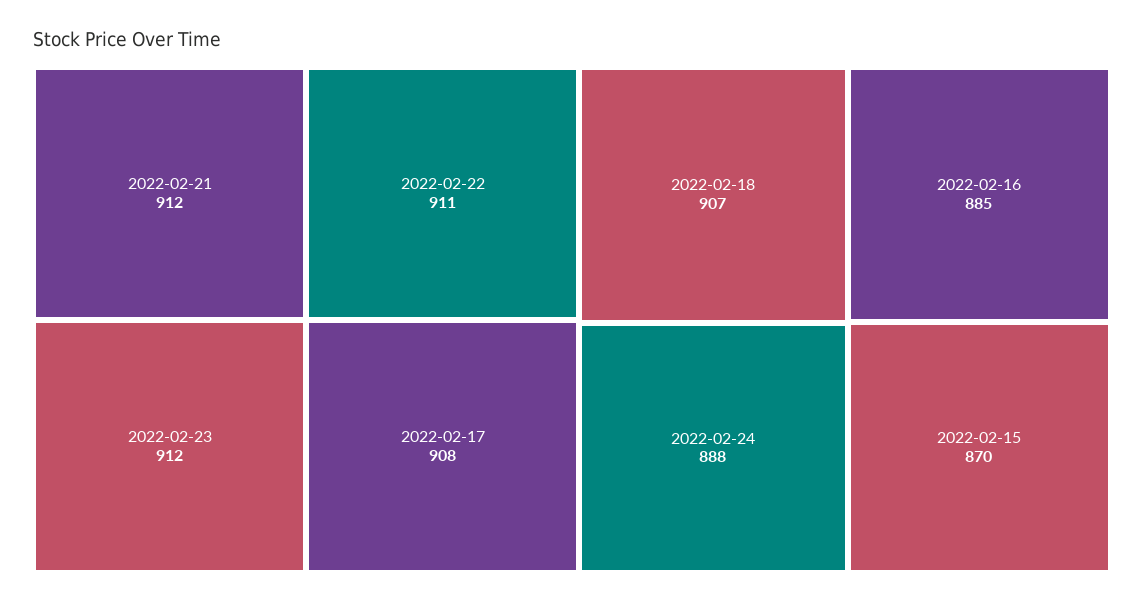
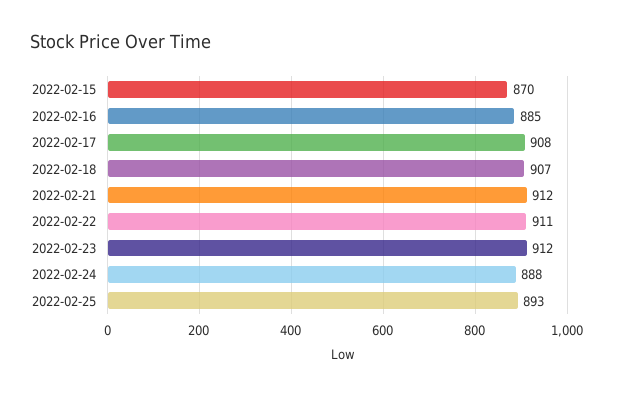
2022-02-25: none -> 893

